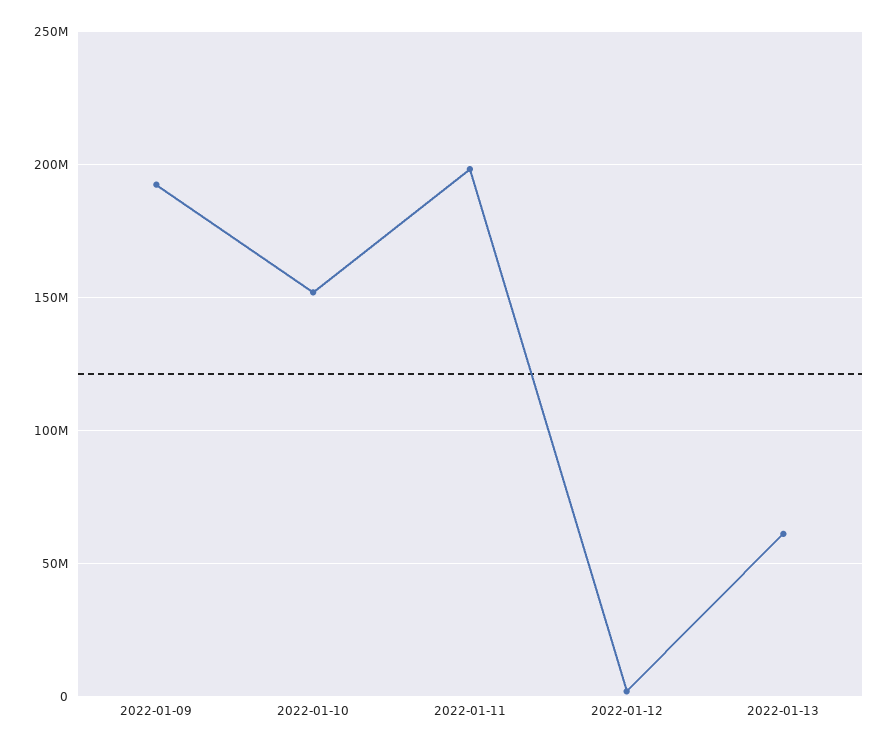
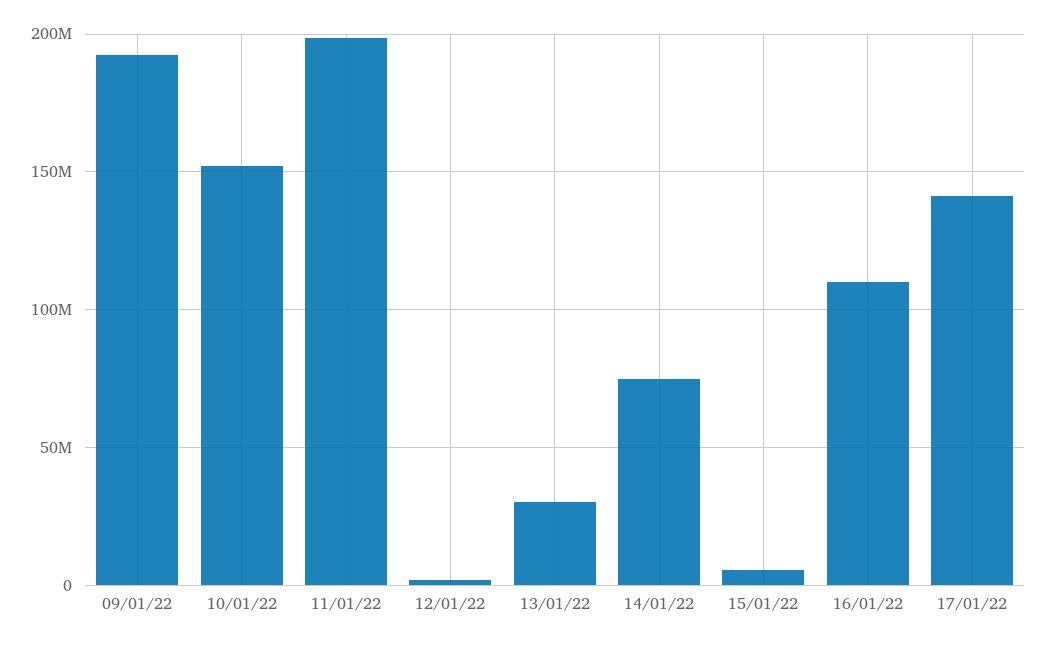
2022-01-13: 60000000 -> 30000000
14/01/22: none -> 75000000
15/01/22: none -> 5000000
16/01/22: none -> 110000000
17/01/22: none -> 140000000

